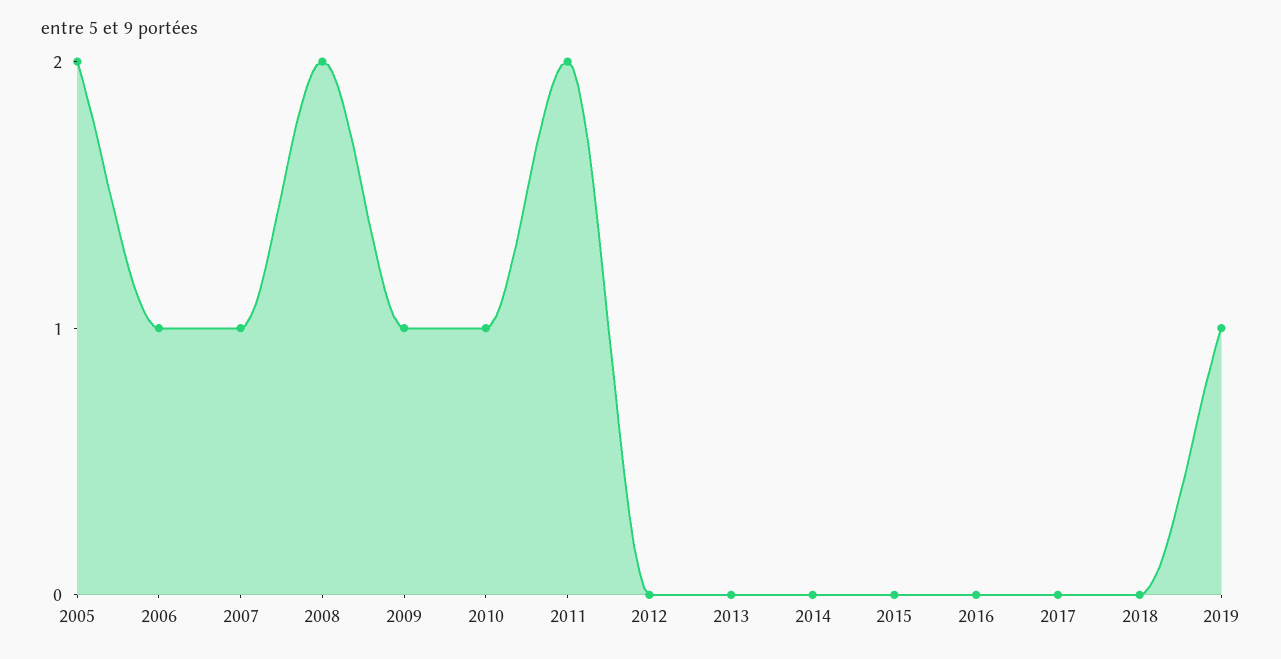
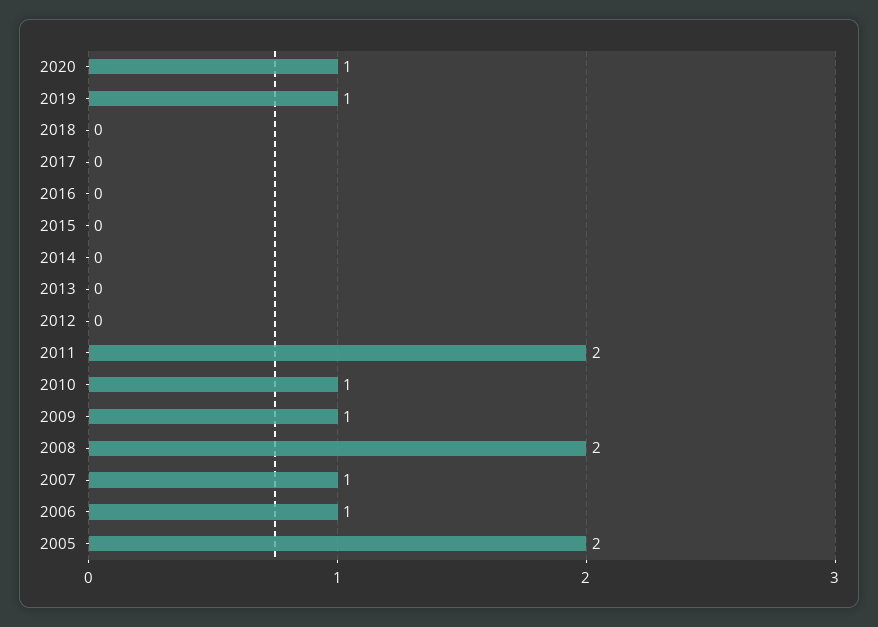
2020: none -> 1

